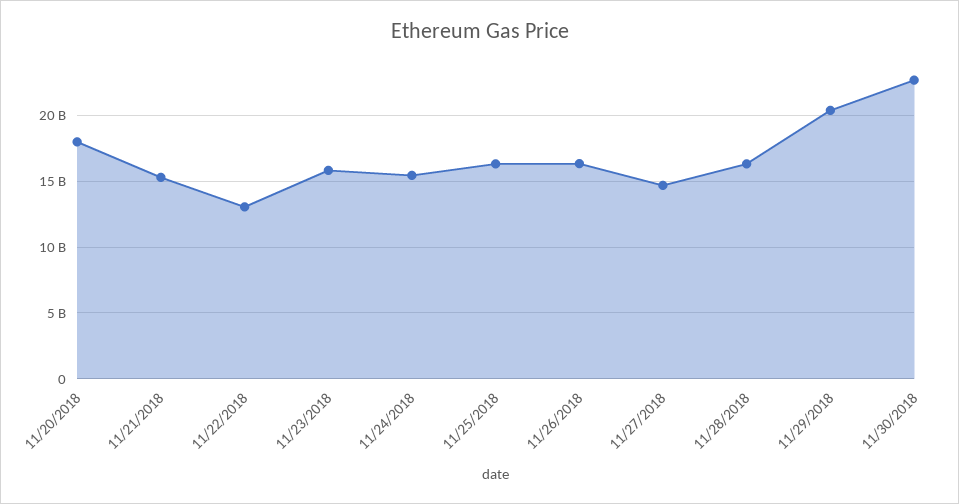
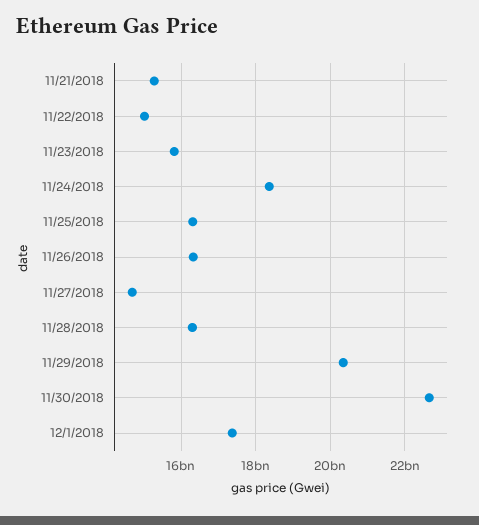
11/20/2018: 18000000000 -> none
11/22/2018: 13000000000 -> 15000000000
11/24/2018: 15500000000 -> 18400000000
12/1/2018: none -> 17400000000

